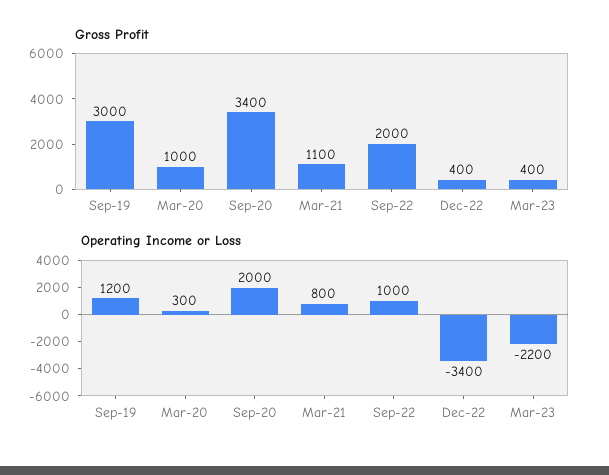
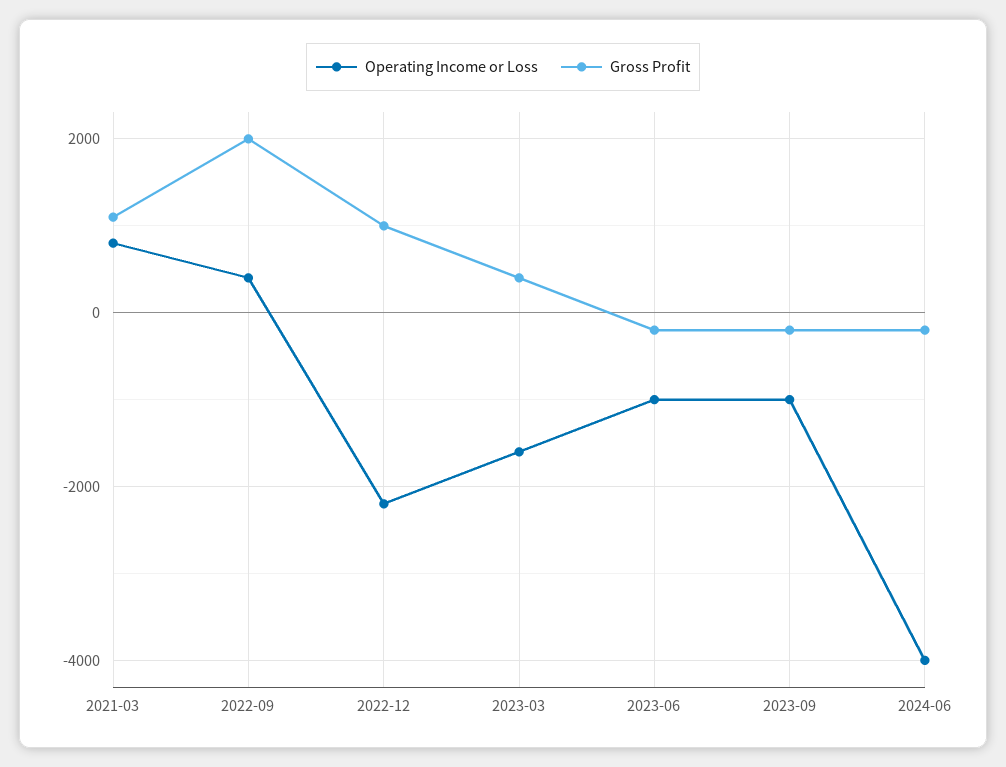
Gross Profit, Sep-19: 3000 -> none
Gross Profit, Mar-20: 1000 -> none
Gross Profit, Sep-20: 3400 -> none
Gross Profit, Dec-22: 400 -> 1000
Operating Income or Loss, Sep-19: 1200 -> none
Operating Income or Loss, Mar-20: 300 -> none
Operating Income or Loss, Sep-20: 2000 -> none
Operating Income or Loss, Sep-22: 1000 -> 400
Operating Income or Loss, Dec-22: -3400 -> -2200
Operating Income or Loss, Mar-23: -2200 -> -1600
Operating Income or Loss, 2023-06: none -> -1000
Gross Profit, 2023-06: none -> -200
Operating Income or Loss, 2023-09: none -> -1000
Gross Profit, 2023-09: none -> -200
Operating Income or Loss, 2024-06: none -> -4000
Gross Profit, 2024-06: none -> -200

